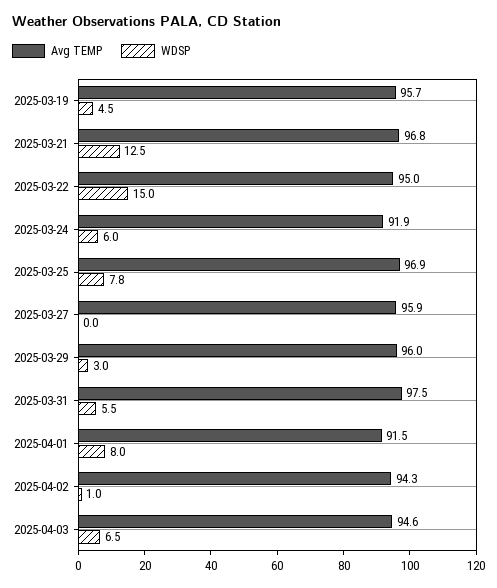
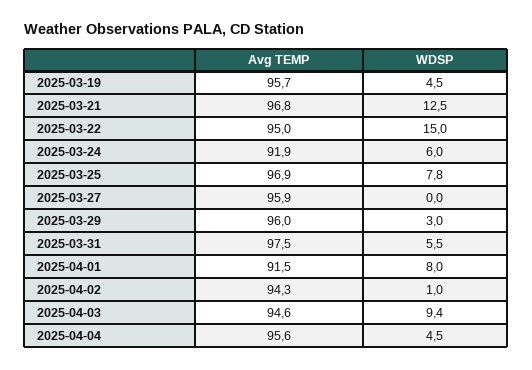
WDSP, 2025-04-03: 6.5 -> 9.4
Avg TEMP, 2025-04-04: none -> 95.6
WDSP, 2025-04-04: none -> 4.5

